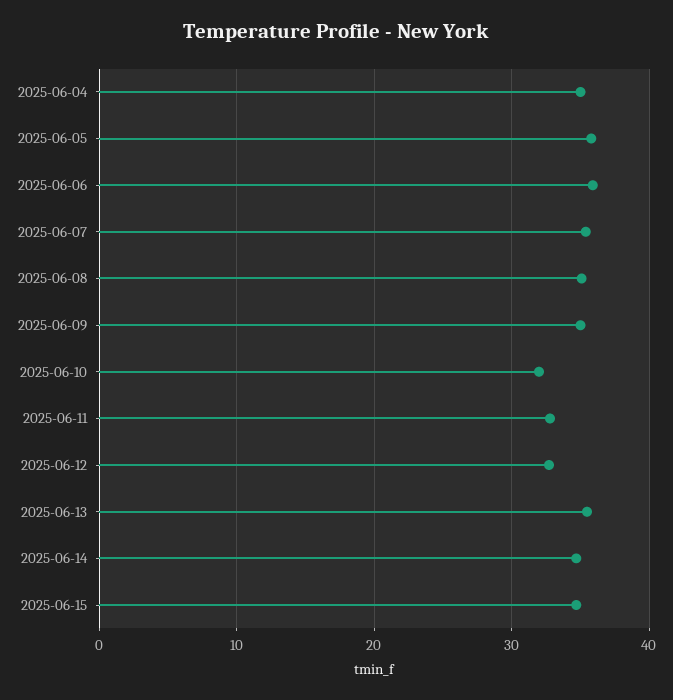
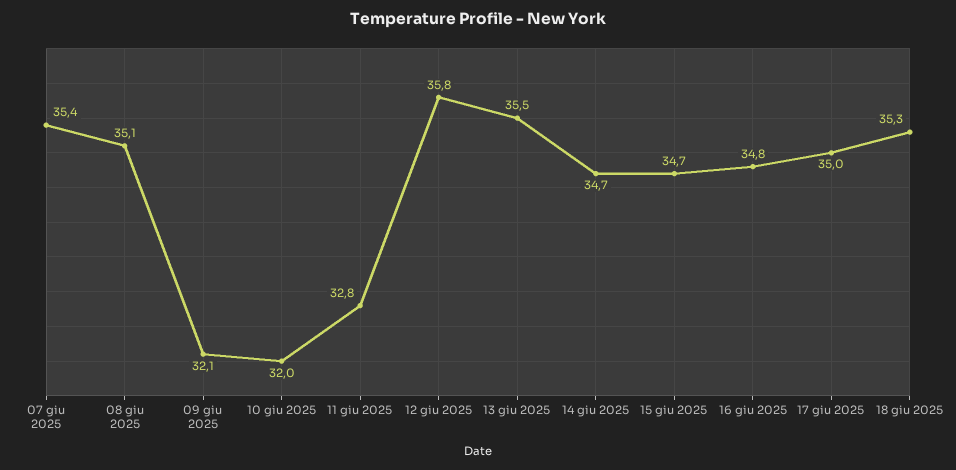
2025-06-04: 35 -> none
2025-06-05: 36 -> none
2025-06-06: 36 -> none
2025-06-09: 35 -> 32.1
2025-06-12: 33 -> 35.8
16 giu 2025: none -> 34.8
17 giu 2025: none -> 35
18 giu 2025: none -> 35.3

